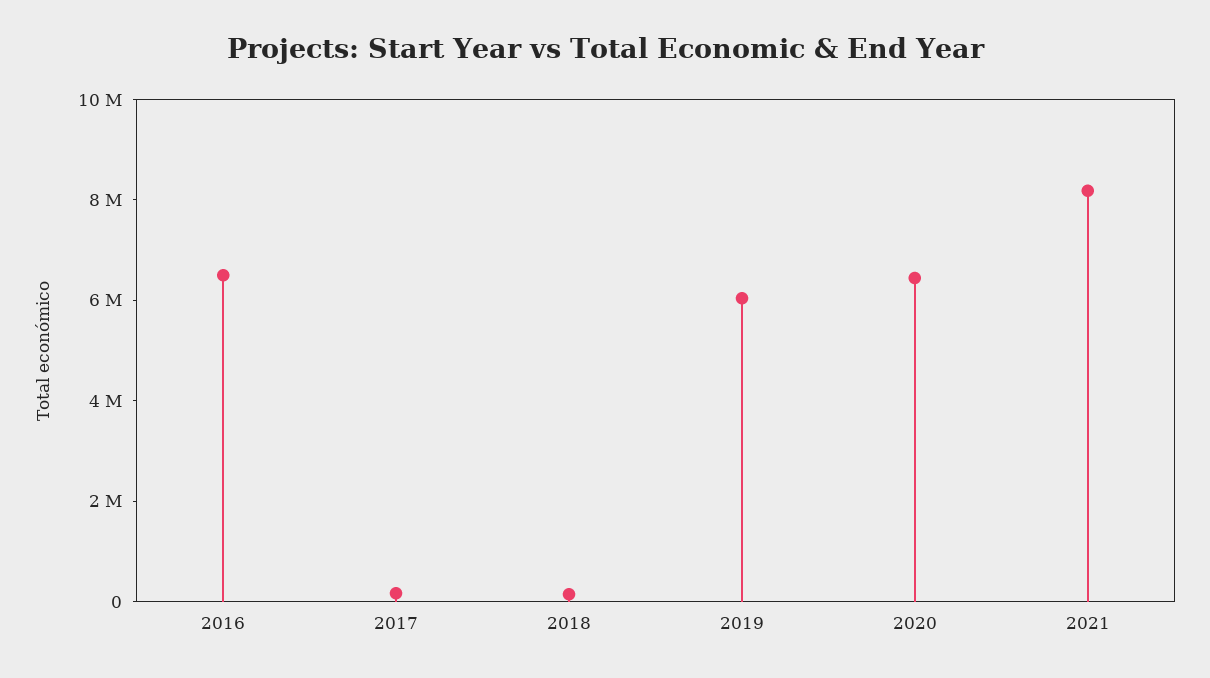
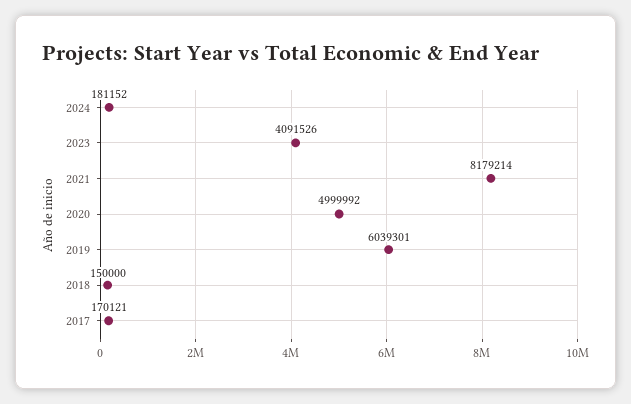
2016: 6500000 -> none
2020: 6500000 -> 4999992
2024: none -> 181152
2023: none -> 4091526

